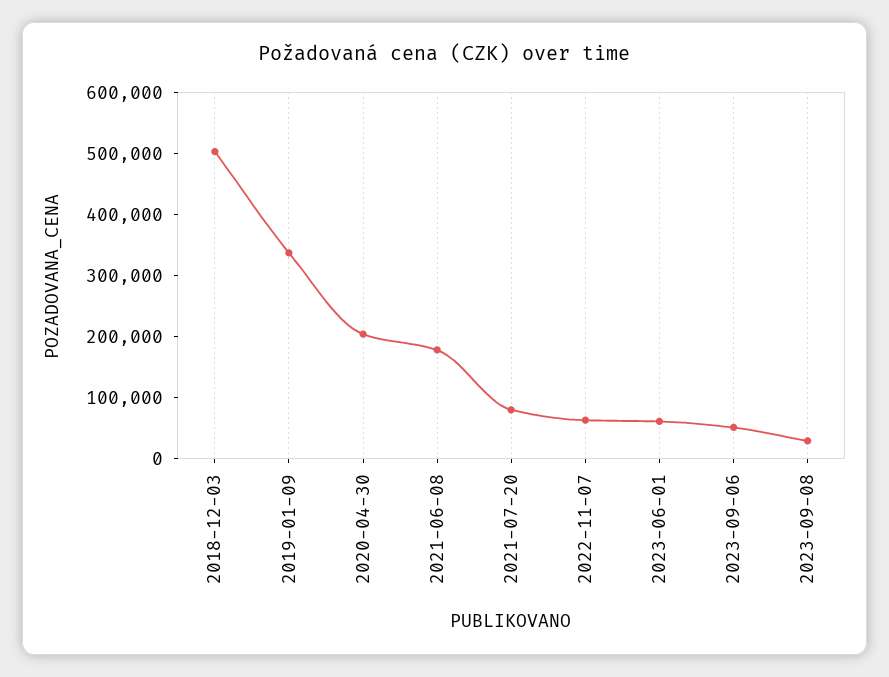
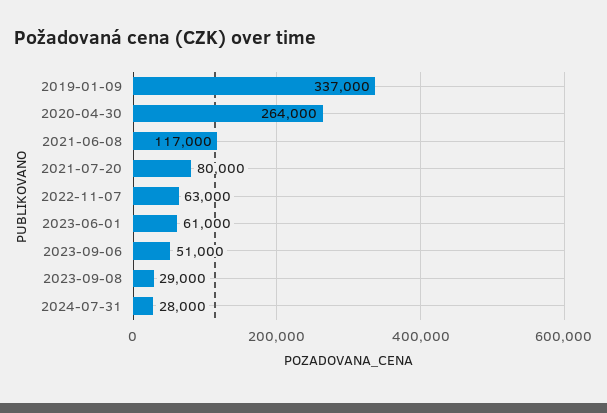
2018-12-03: 500000 -> none
2020-04-30: 200000 -> 264000
2021-06-08: 180000 -> 117000
2024-07-31: none -> 28000

